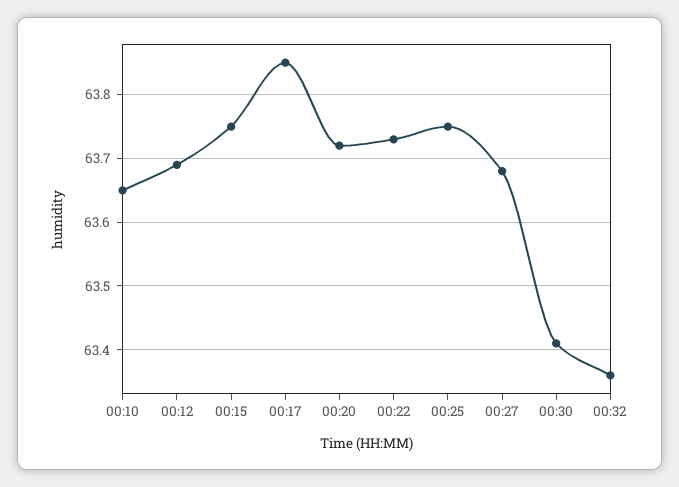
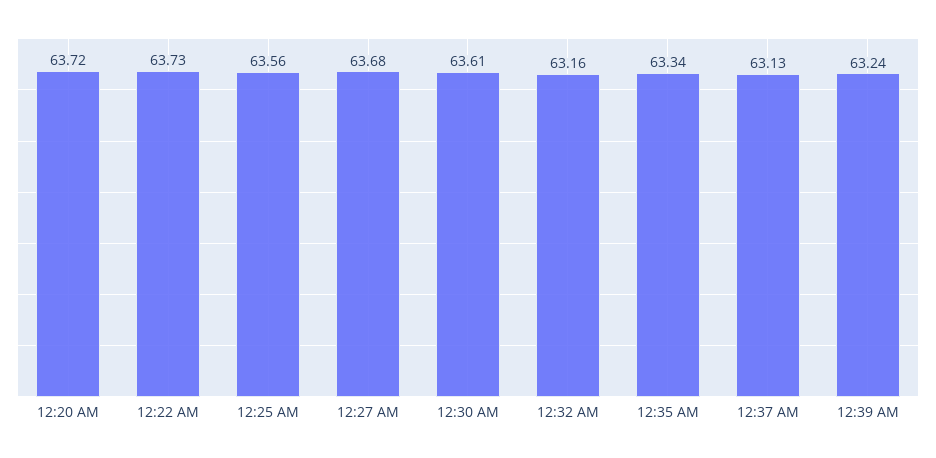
00:10: 63.65 -> none
00:12: 63.69 -> none
00:15: 63.75 -> none
00:17: 63.85 -> none
00:25: 63.75 -> 63.56
00:30: 63.41 -> 63.61
00:32: 63.36 -> 63.16
12:35 AM: none -> 63.34
12:37 AM: none -> 63.13
12:39 AM: none -> 63.24

